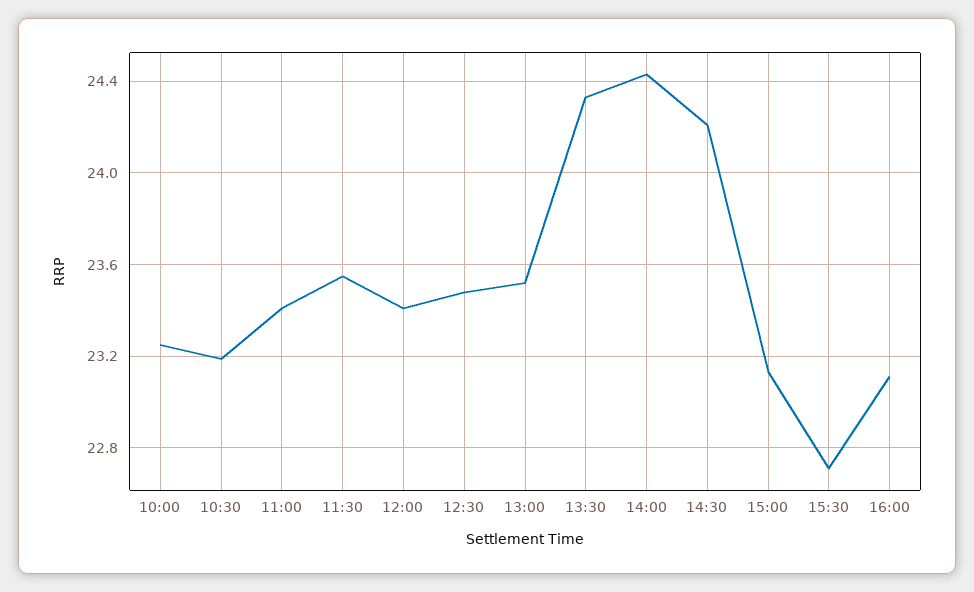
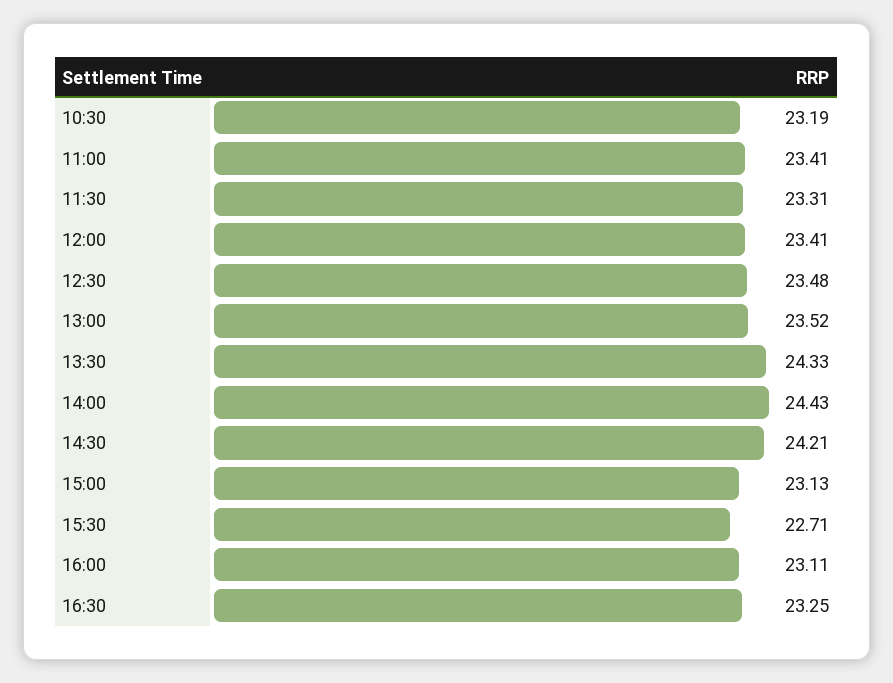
10:00: 23.25 -> none
11:30: 23.55 -> 23.31
16:30: none -> 23.25

